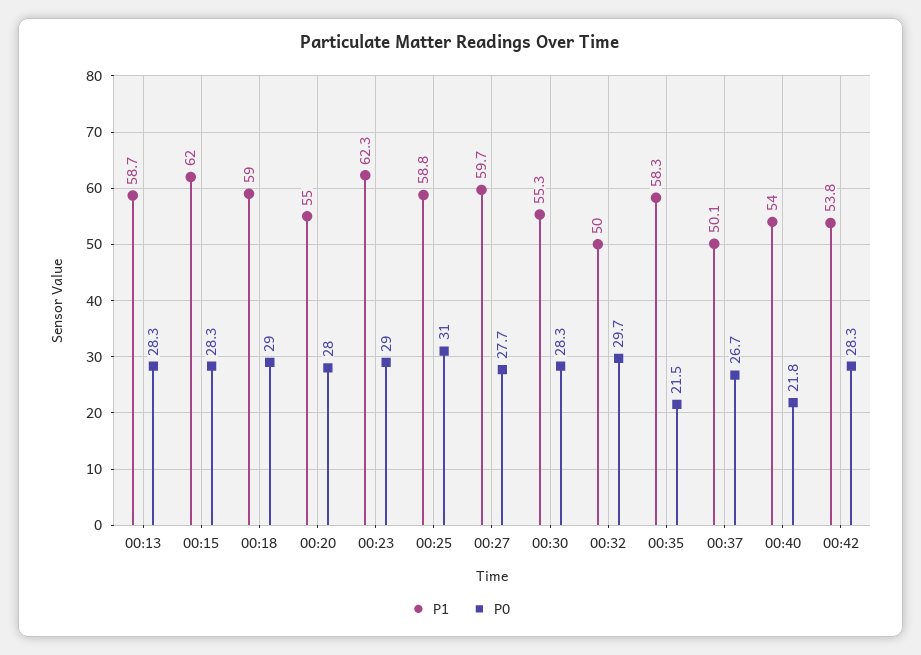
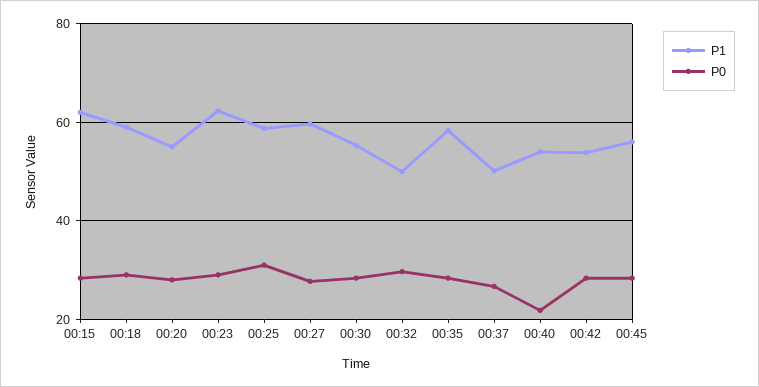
P1, 00:13: 58.7 -> none
P0, 00:13: 28.3 -> none
P0, 00:35: 21.5 -> 28
P1, 00:45: none -> 56
P0, 00:45: none -> 28

